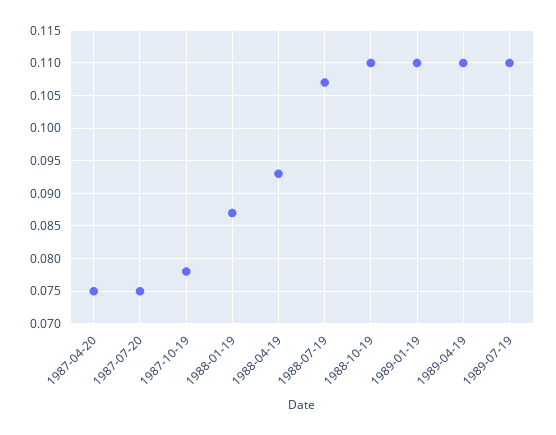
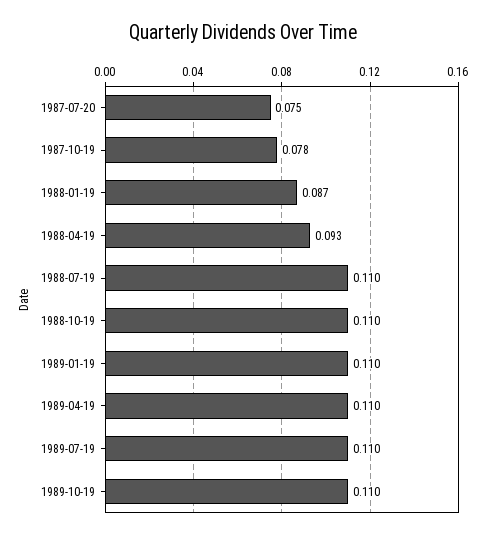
1987-04-20: 0.075 -> none
1988-07-19: 0.107 -> 0.11
1989-10-19: none -> 0.11

